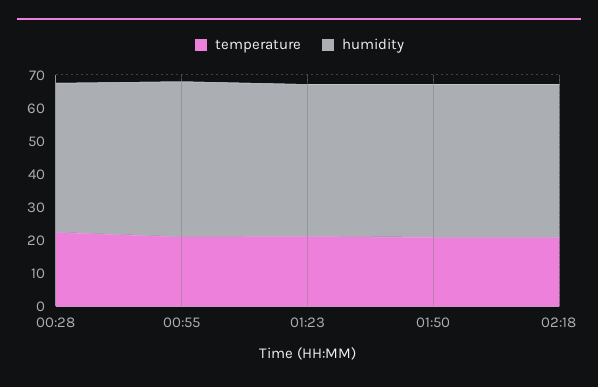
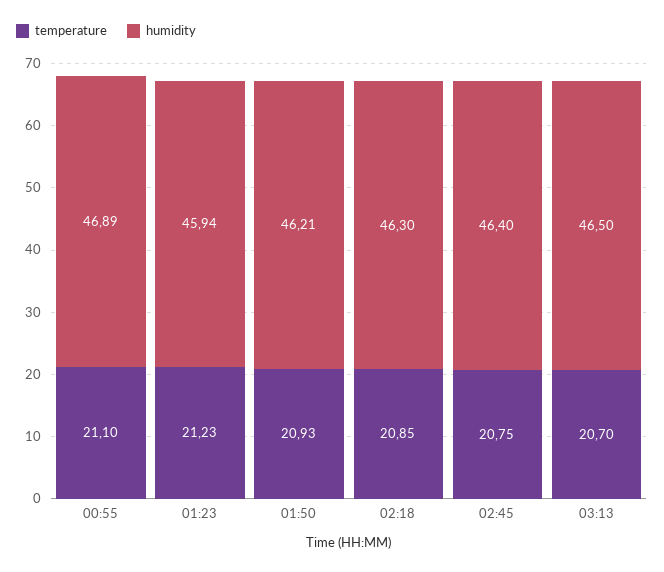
temperature, 00:28: 22.5 -> none
humidity, 00:28: 45 -> none
temperature, 02:45: none -> 20.75
humidity, 02:45: none -> 46.4
temperature, 03:13: none -> 20.7
humidity, 03:13: none -> 46.5

